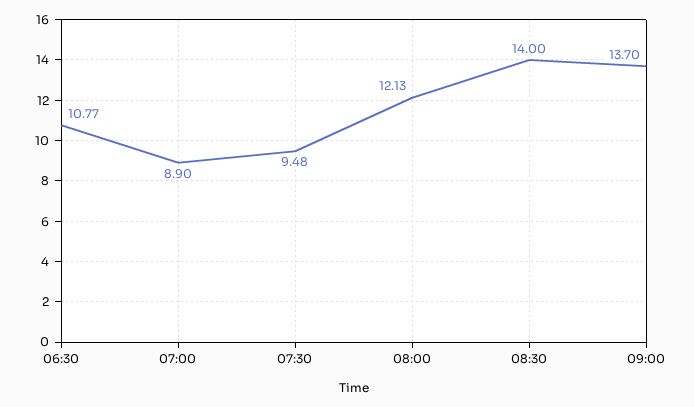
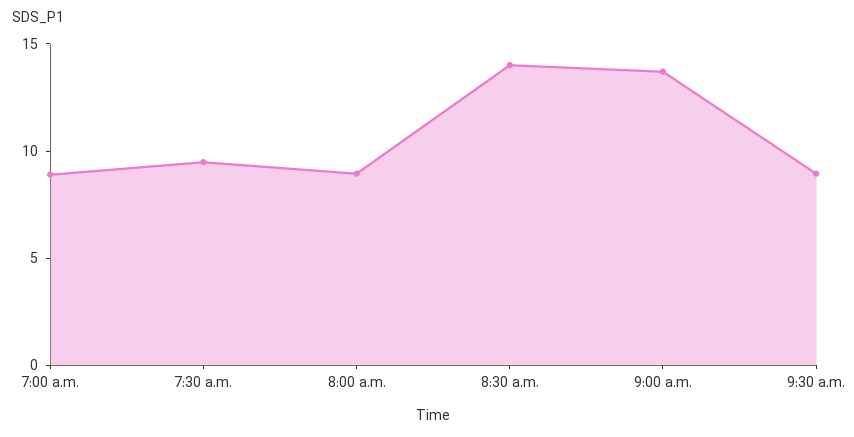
06:30: 10.77 -> none
08:00: 12.13 -> 9
9:30 a.m.: none -> 9

